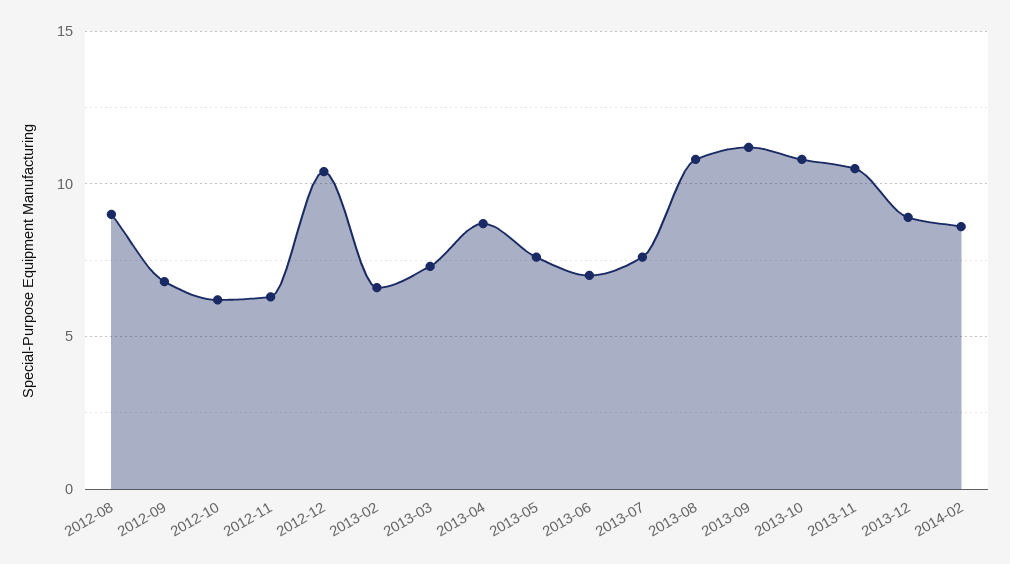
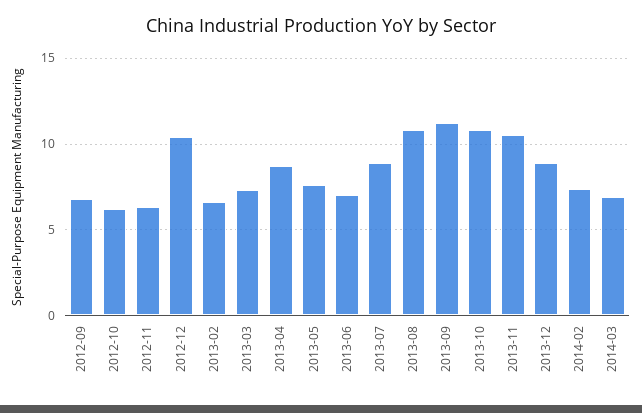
2012-08: 9 -> none
2013-07: 7.5 -> 9
2014-02: 8.5 -> 7.5
2014-03: none -> 7

